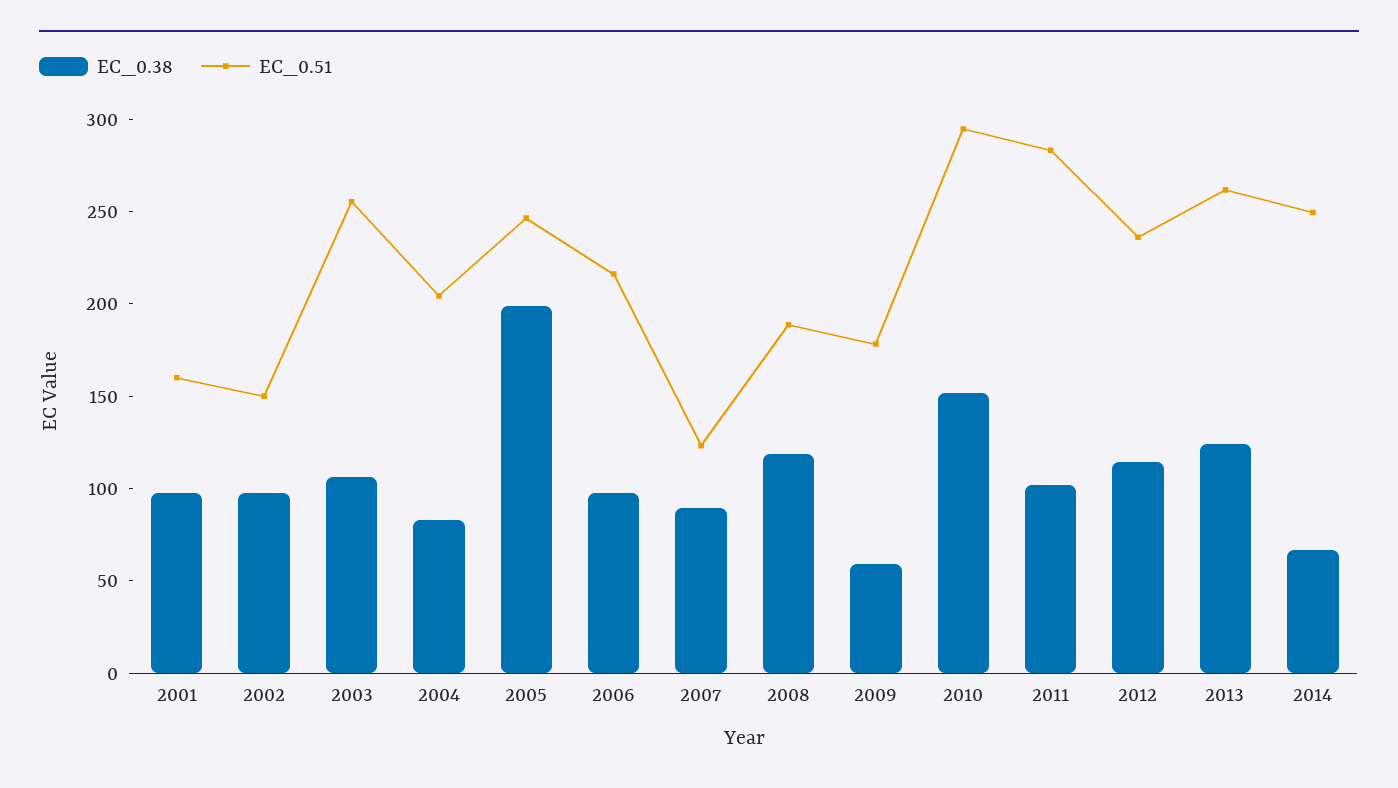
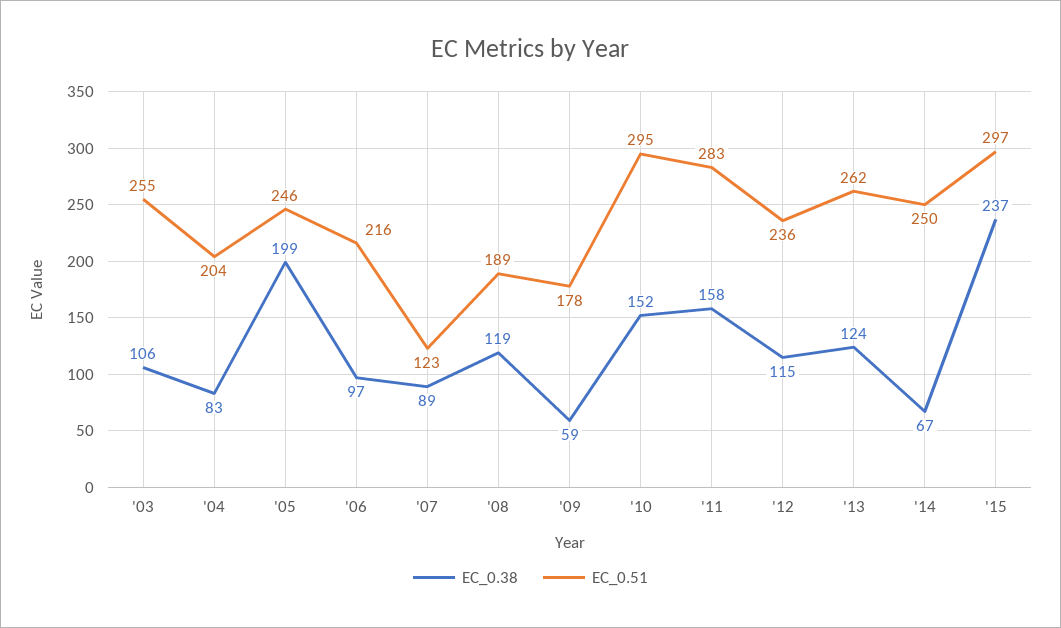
EC_0.38, 2001: 100 -> none
EC_0.51, 2001: 160 -> none
EC_0.38, 2002: 100 -> none
EC_0.51, 2002: 150 -> none
EC_0.38, 2011: 100 -> 158
EC_0.38, '15: none -> 237
EC_0.51, '15: none -> 297

